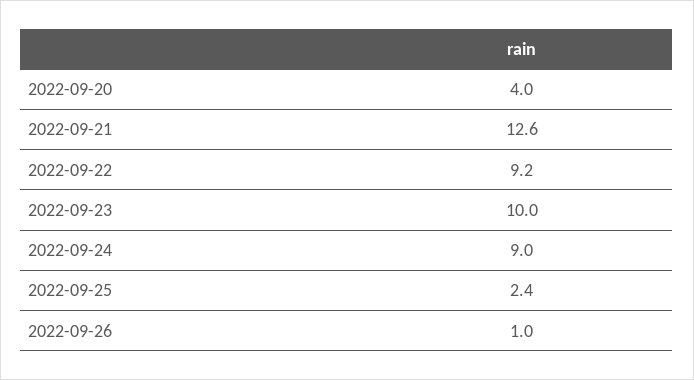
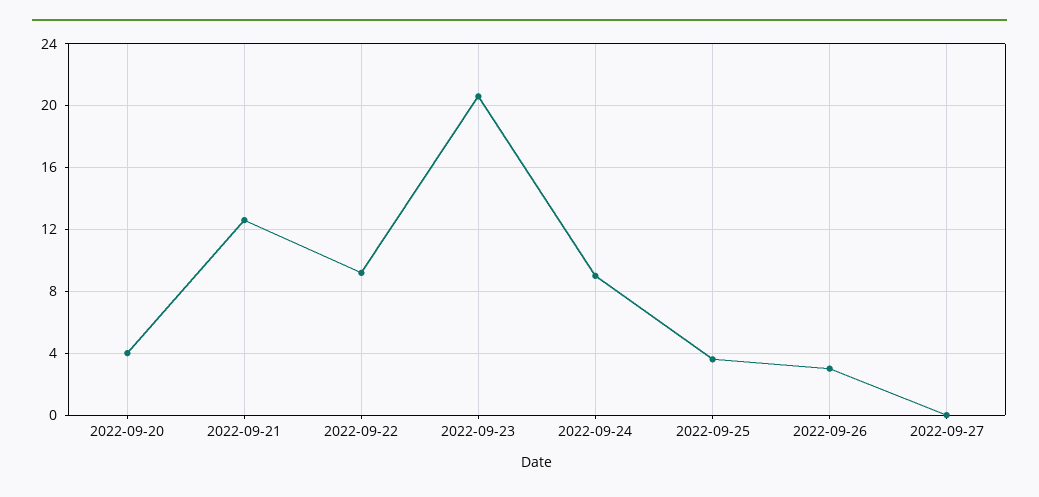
2022-09-23: 10 -> 20.5
2022-09-25: 2.4 -> 3.5
2022-09-26: 1 -> 3
2022-09-27: none -> 0

